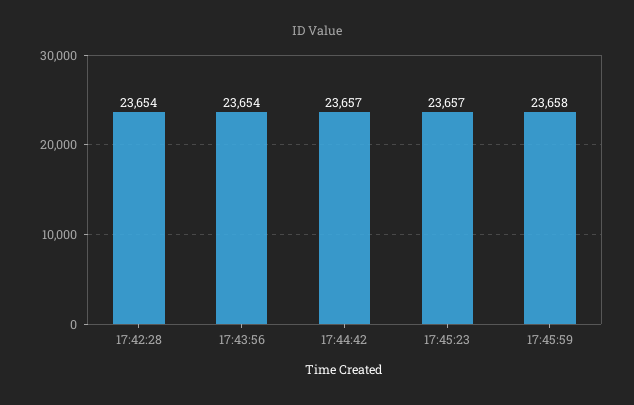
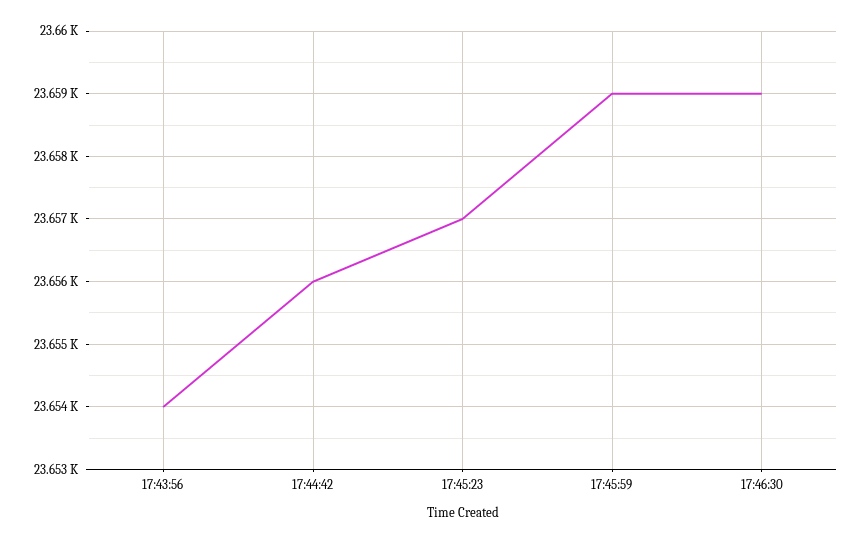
17:42:28: 23654 -> none
17:44:42: 23657 -> 23656
17:45:59: 23658 -> 23659
17:46:30: none -> 23659

